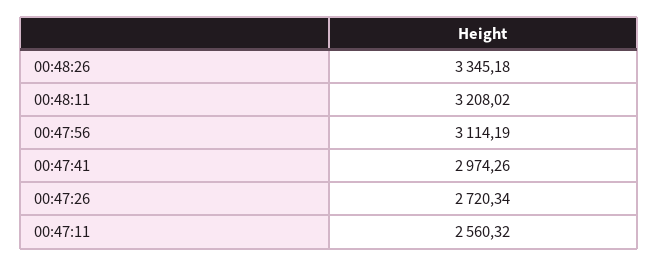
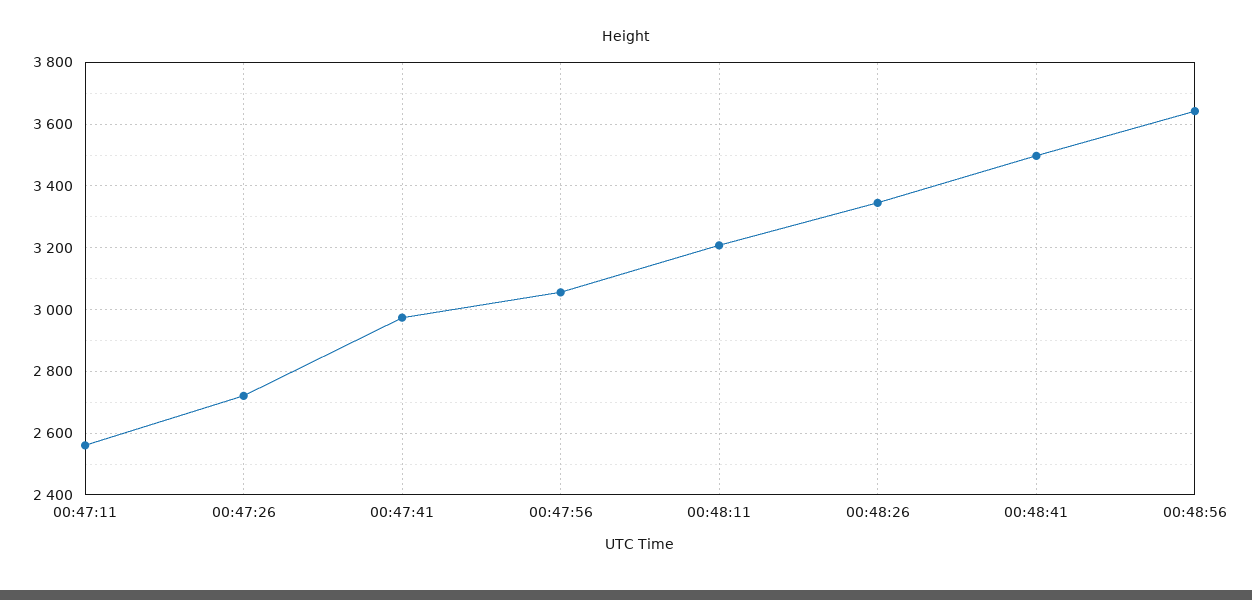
00:47:56: 3114.19 -> 3060
00:48:41: none -> 3500
00:48:56: none -> 3640

